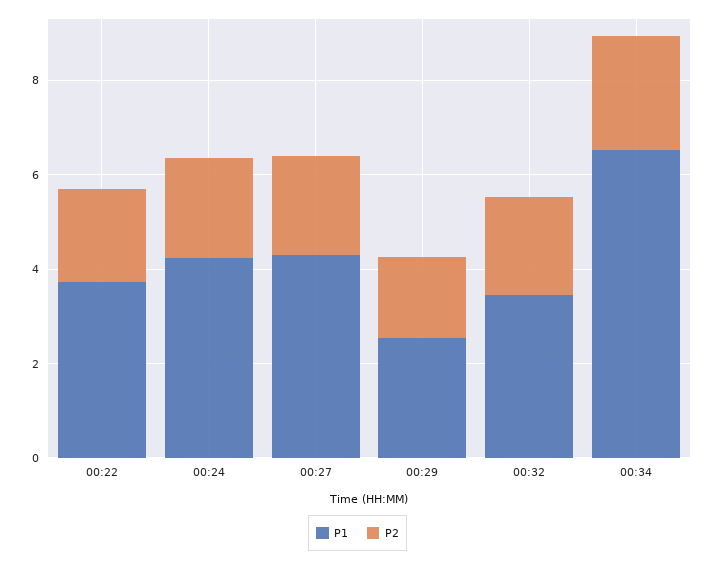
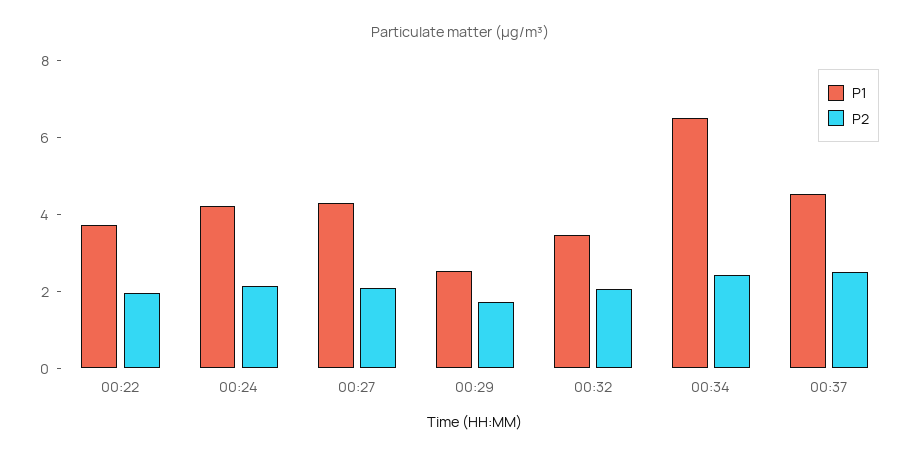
P1, 00:37: none -> 4.5
P2, 00:37: none -> 2.5

